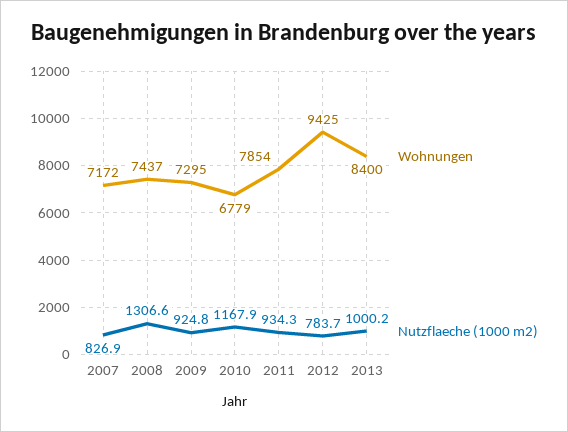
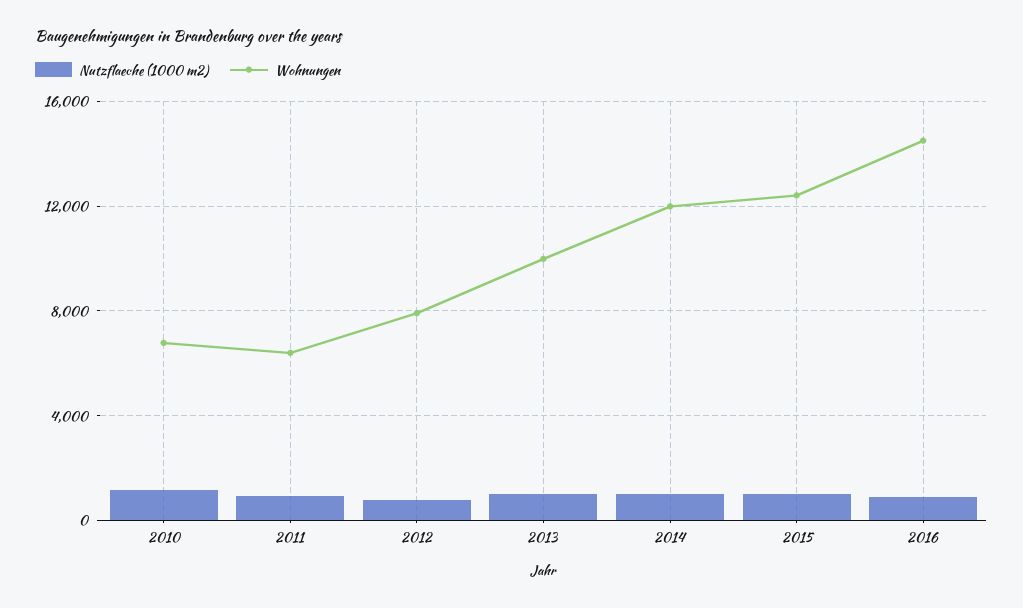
Wohnungen, 2007: 7172 -> none
Nutzflaeche (1000 m2), 2007: 826.9 -> none
Wohnungen, 2008: 7437 -> none
Nutzflaeche (1000 m2), 2008: 1306.6 -> none
Wohnungen, 2009: 7295 -> none
Nutzflaeche (1000 m2), 2009: 924.8 -> none
Wohnungen, 2011: 7854 -> 6500
Wohnungen, 2012: 9425 -> 8000
Wohnungen, 2013: 8400 -> 10000
Nutzflaeche (1000 m2), 2014: none -> 1000
Wohnungen, 2014: none -> 12000
Nutzflaeche (1000 m2), 2015: none -> 1000
Wohnungen, 2015: none -> 12500
Nutzflaeche (1000 m2), 2016: none -> 1000
Wohnungen, 2016: none -> 14500

